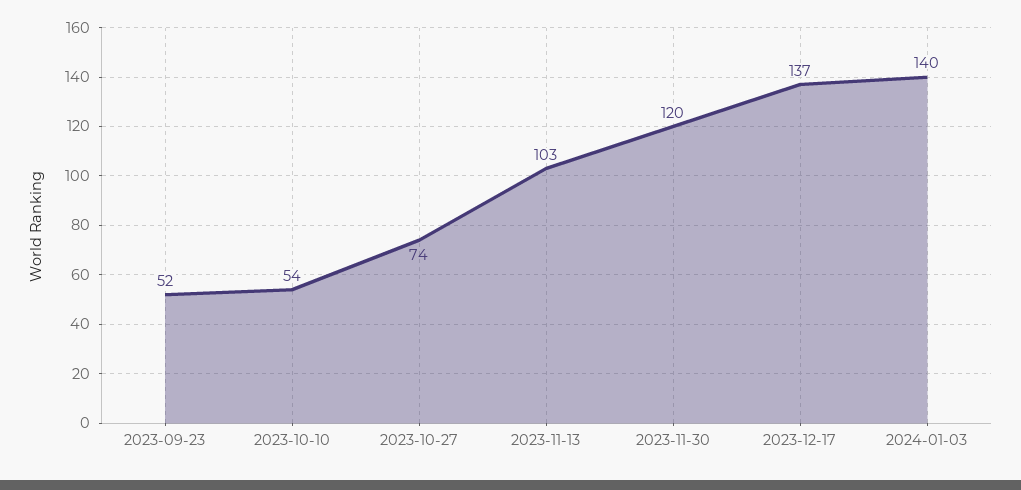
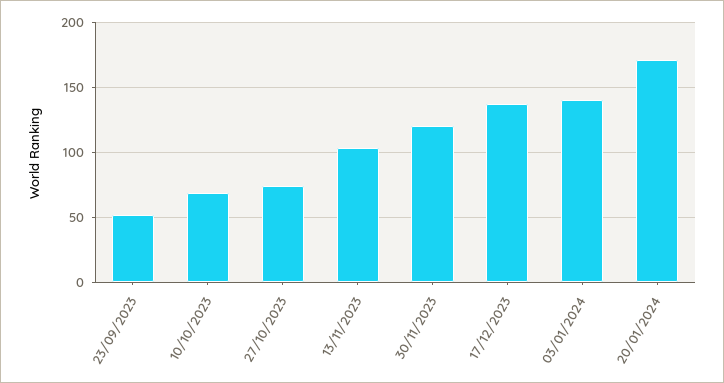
2023-10-10: 54 -> 70
20/01/2024: none -> 170

